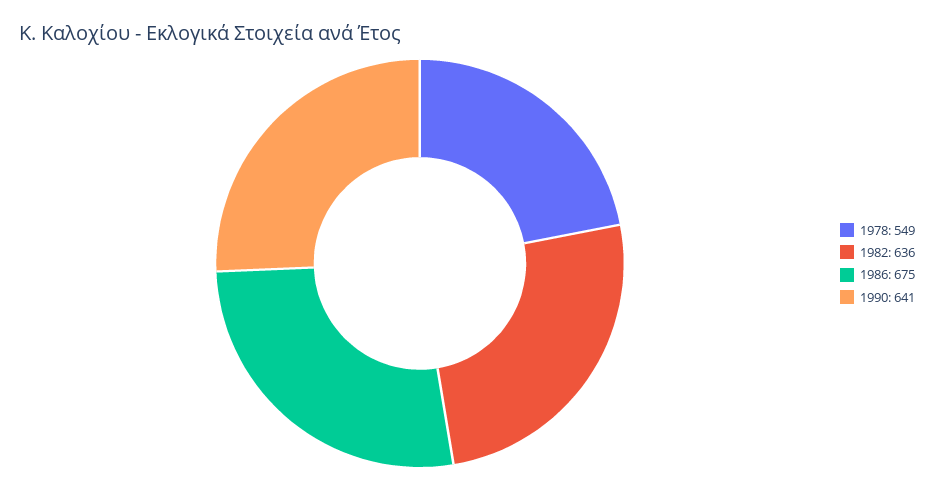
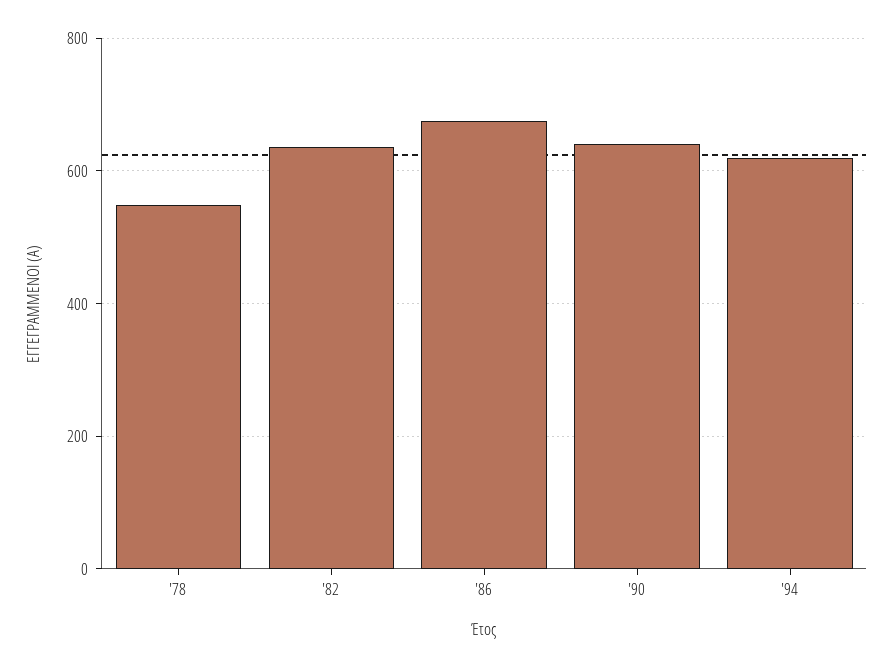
'94: none -> 620

